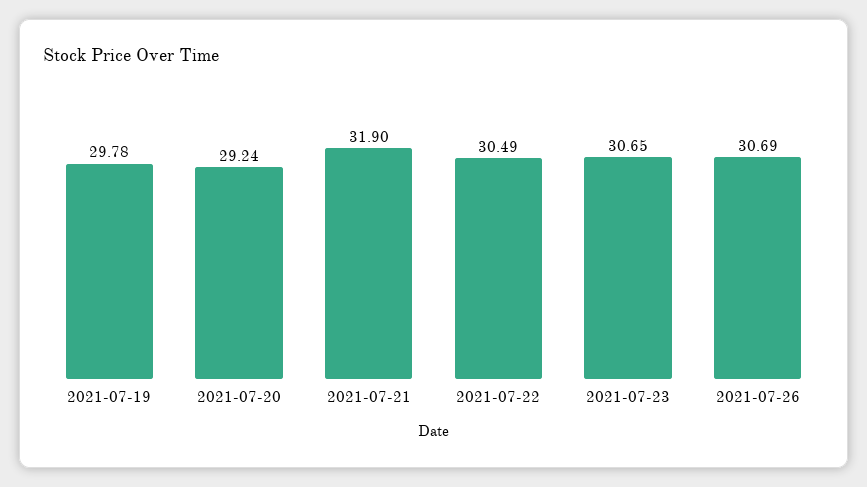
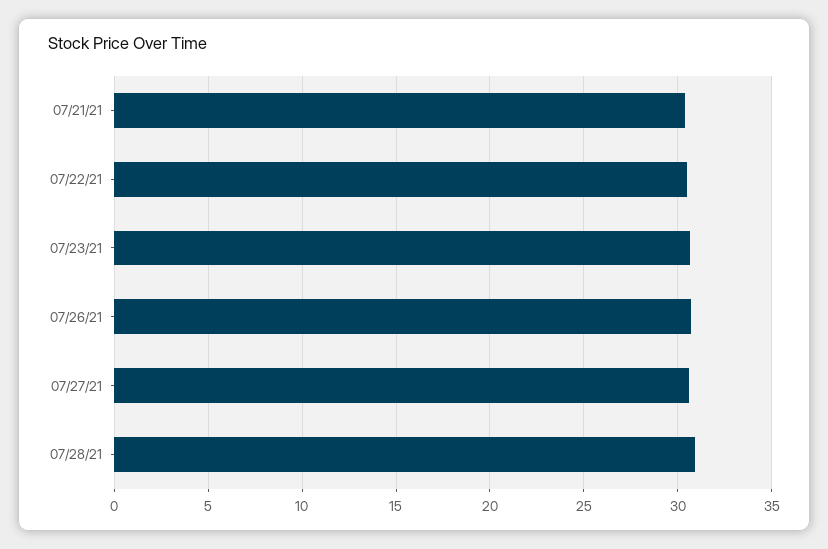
2021-07-19: 29.78 -> none
2021-07-20: 29.24 -> none
2021-07-21: 31.9 -> 30.5
07/27/21: none -> 30.5
07/28/21: none -> 31

